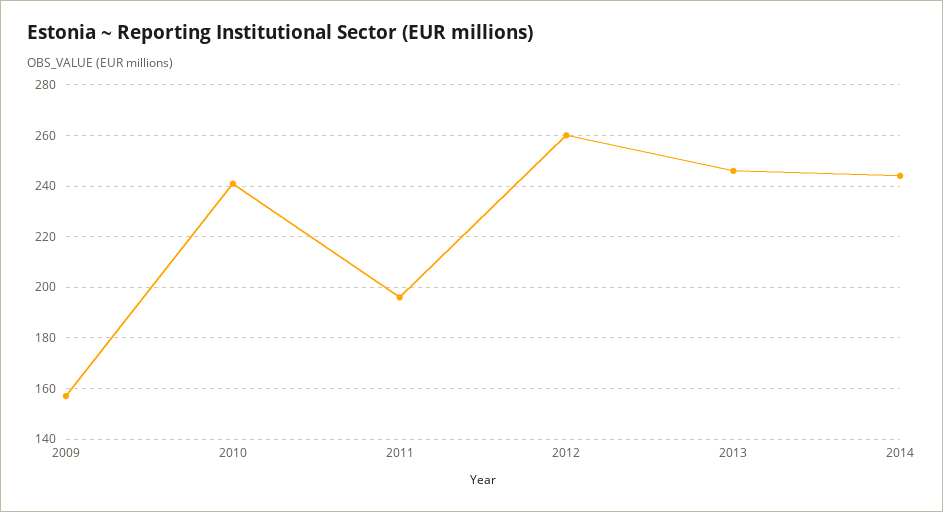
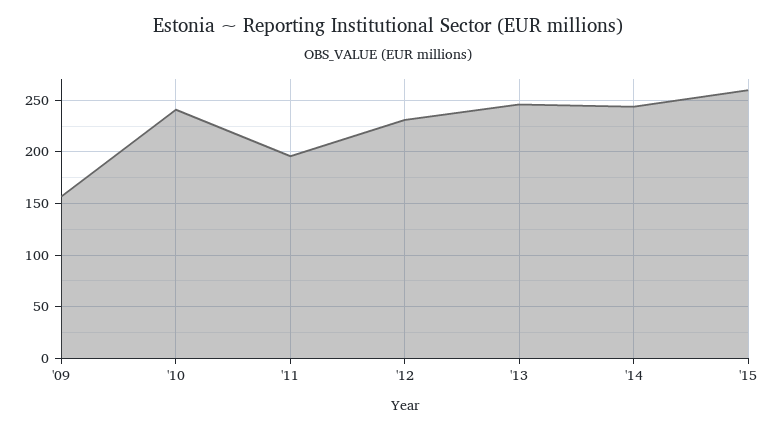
2012: 260 -> 230
'15: none -> 260

